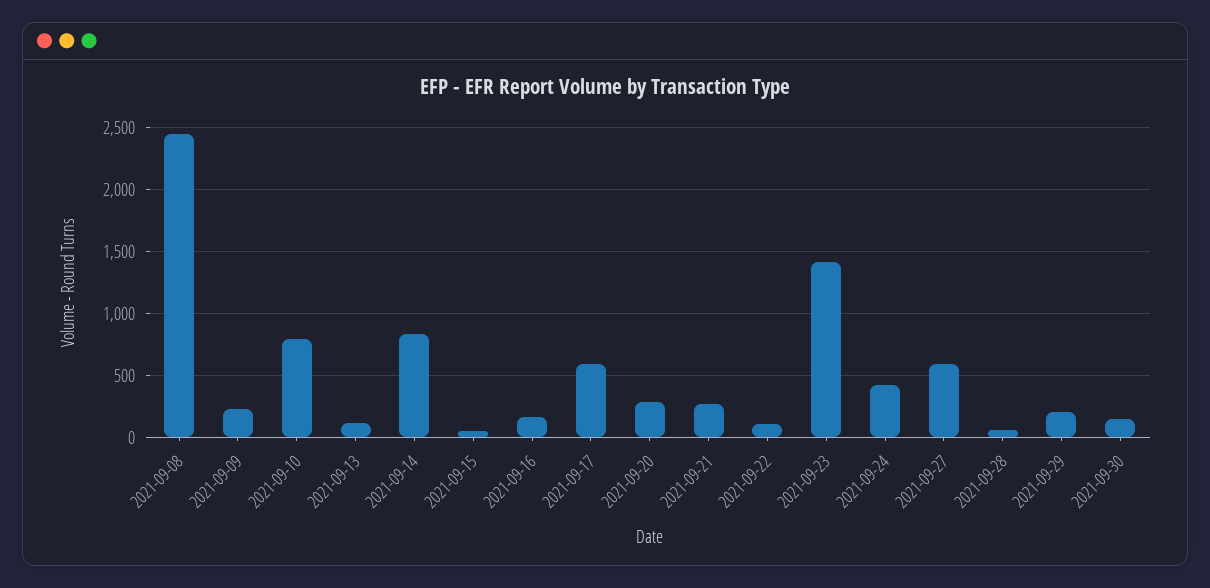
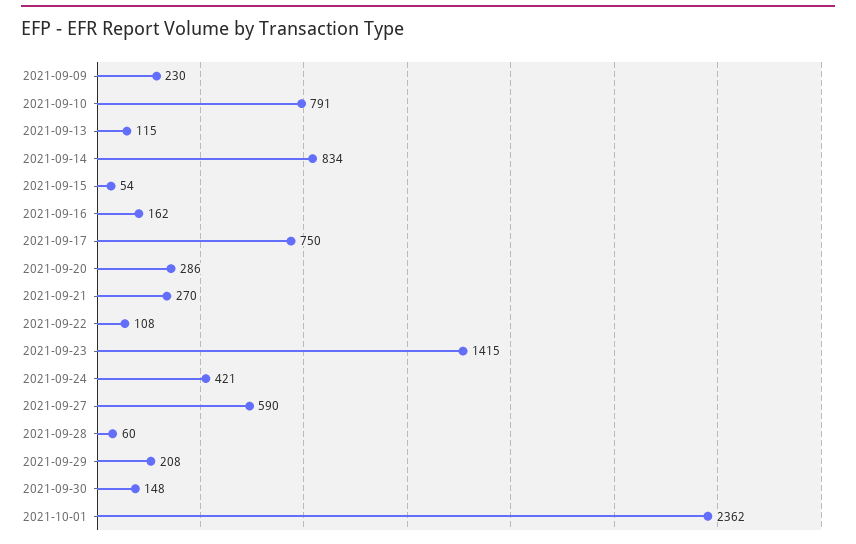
2021-09-08: 2450 -> none
2021-09-17: 600 -> 750
2021-10-01: none -> 2362

